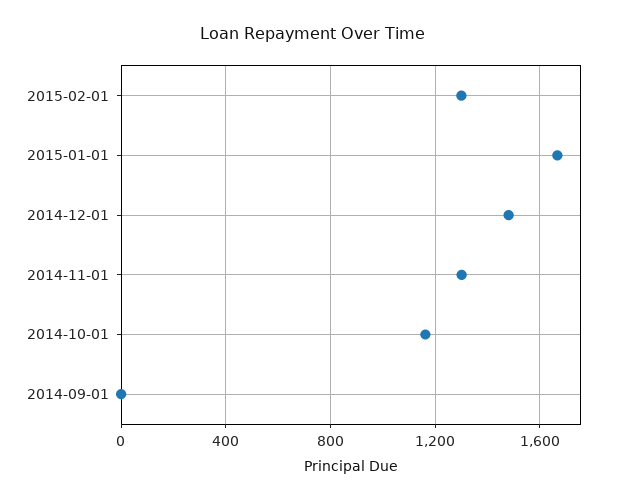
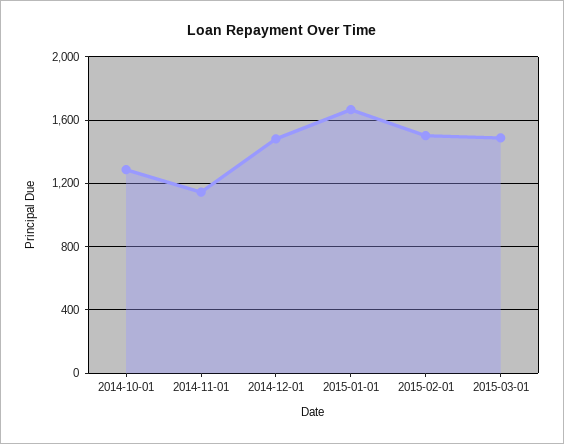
2015-02-01: 1300 -> 1500
2014-11-01: 1300 -> 1150
2014-10-01: 1150 -> 1300
2014-09-01: 0 -> none
2015-03-01: none -> 1500

